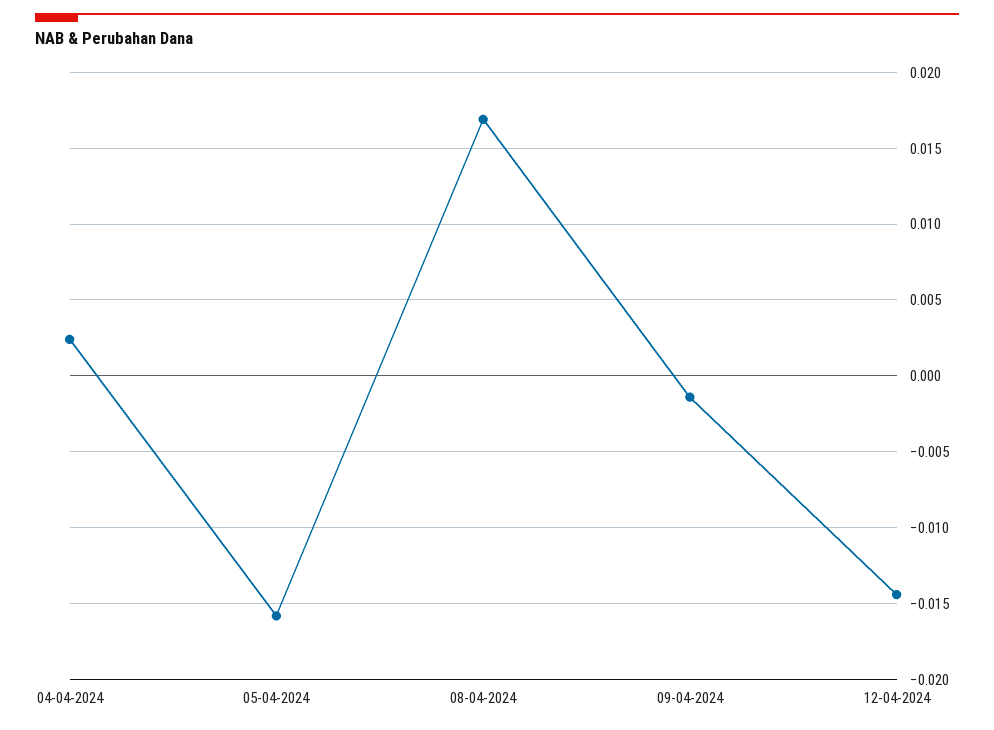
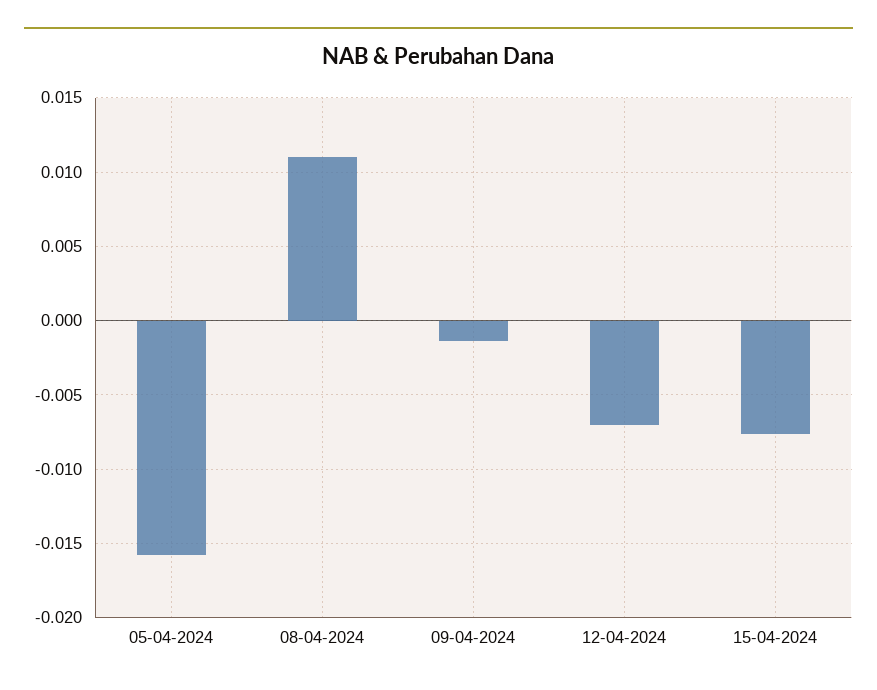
04-04-2024: 0.0025 -> none
08-04-2024: 0.017 -> 0.011
12-04-2024: -0.0145 -> -0.007
15-04-2024: none -> -0.0075

